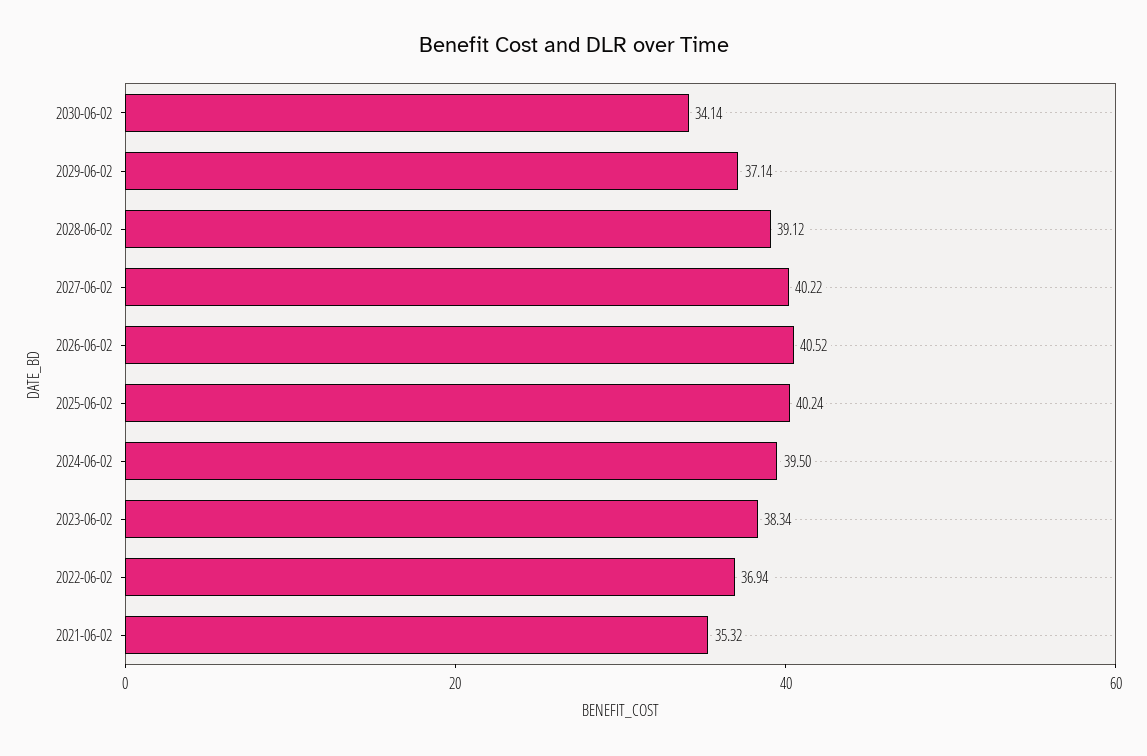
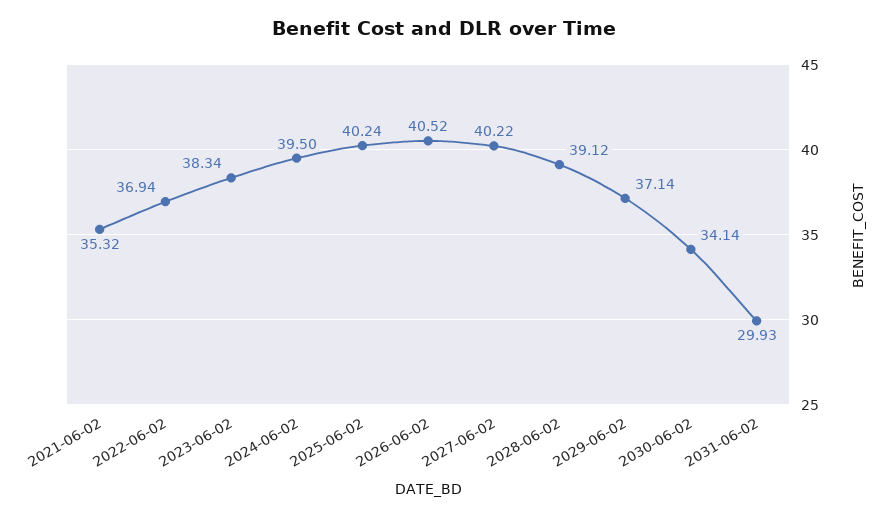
2031-06-02: none -> 29.93

